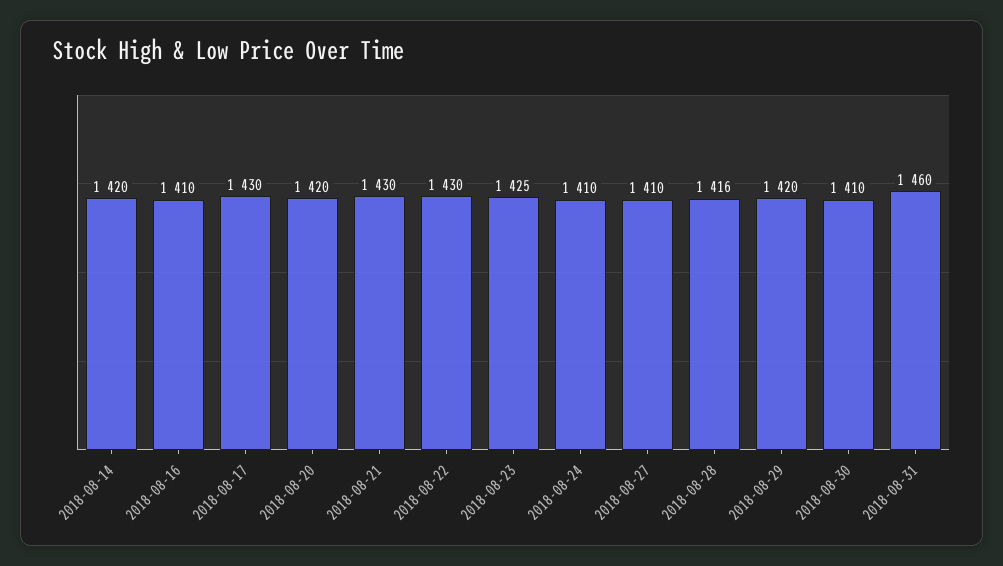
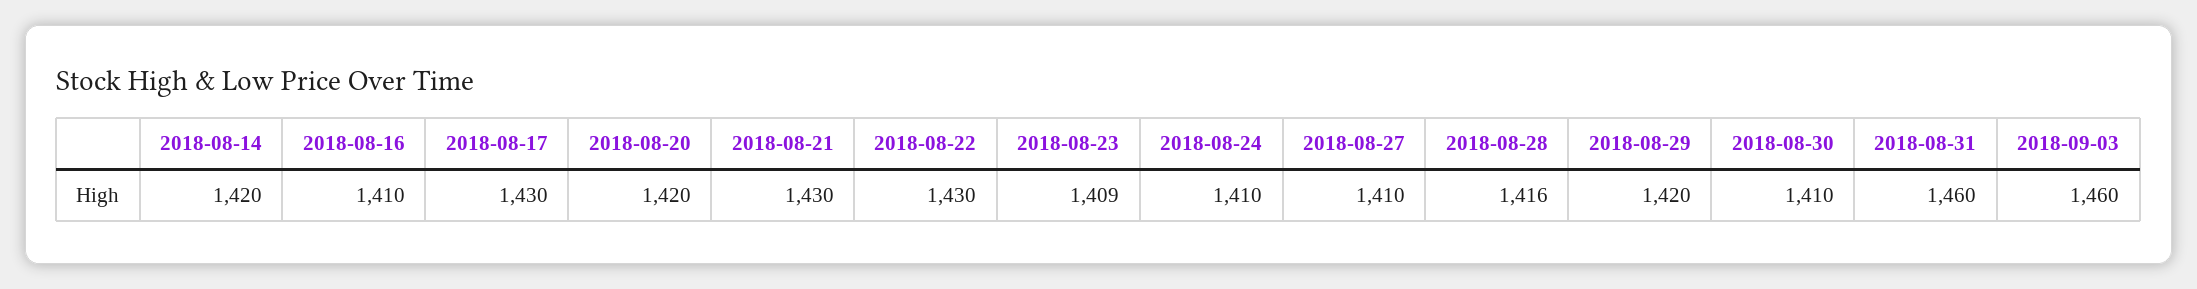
2018-08-23: 1425 -> 1409
2018-09-03: none -> 1460

